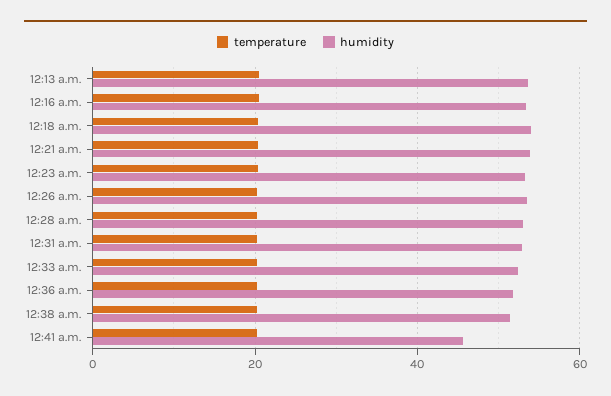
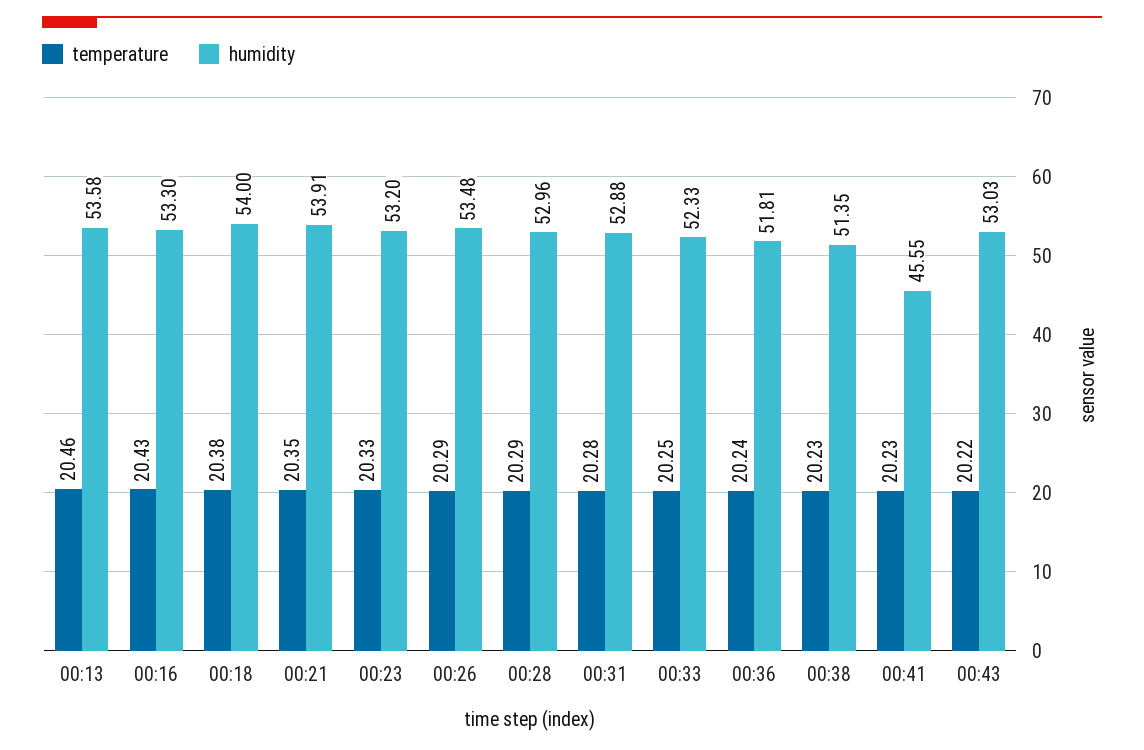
temperature, 00:43: none -> 20.22
humidity, 00:43: none -> 53.03

